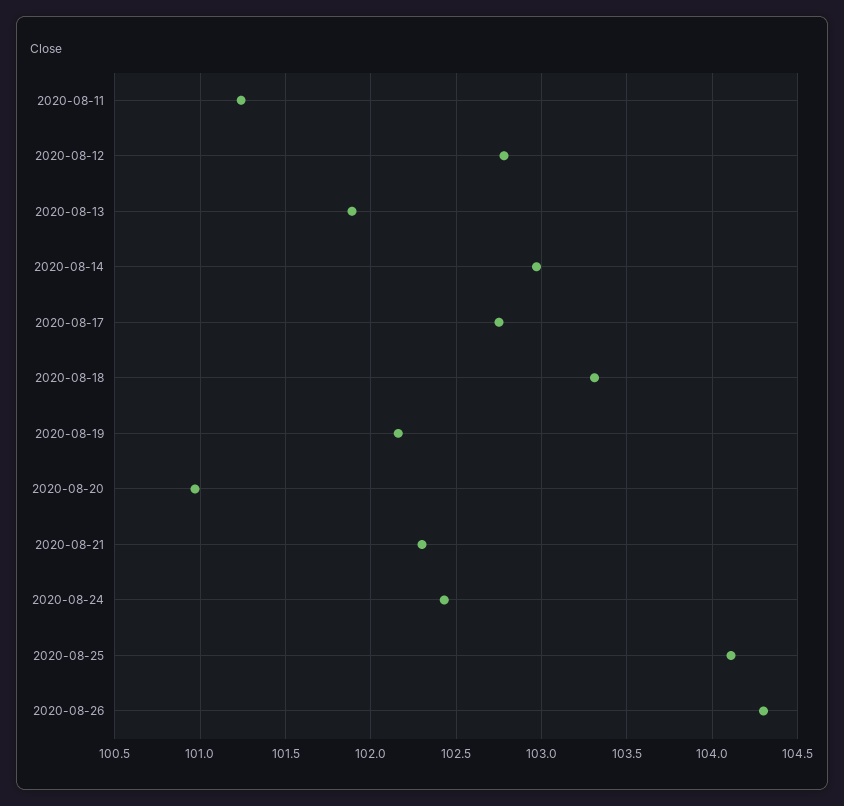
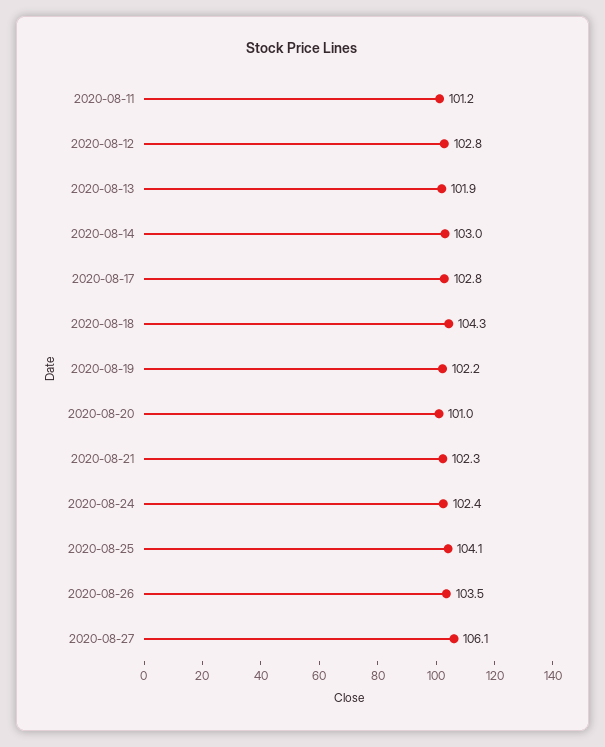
2020-08-18: 103.3 -> 104.3
2020-08-26: 104.3 -> 103.5
2020-08-27: none -> 106.1

